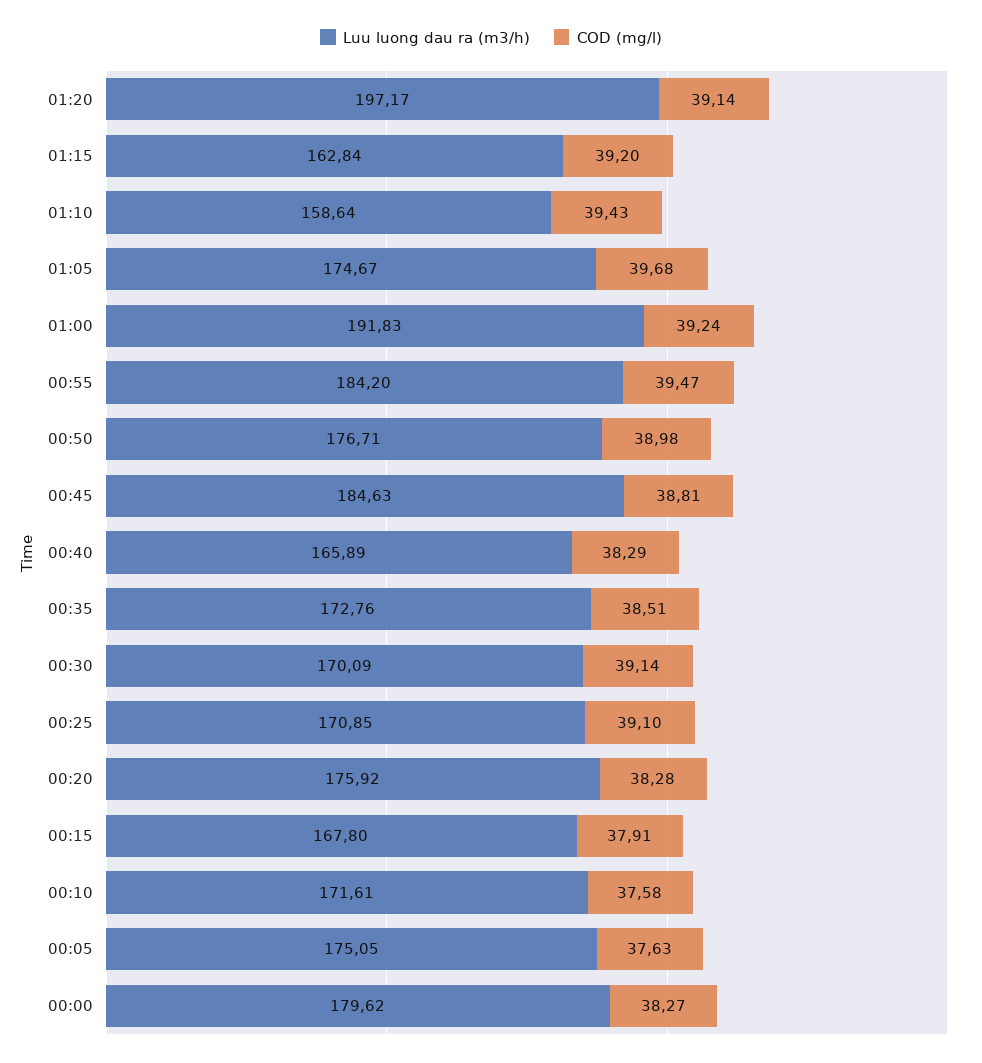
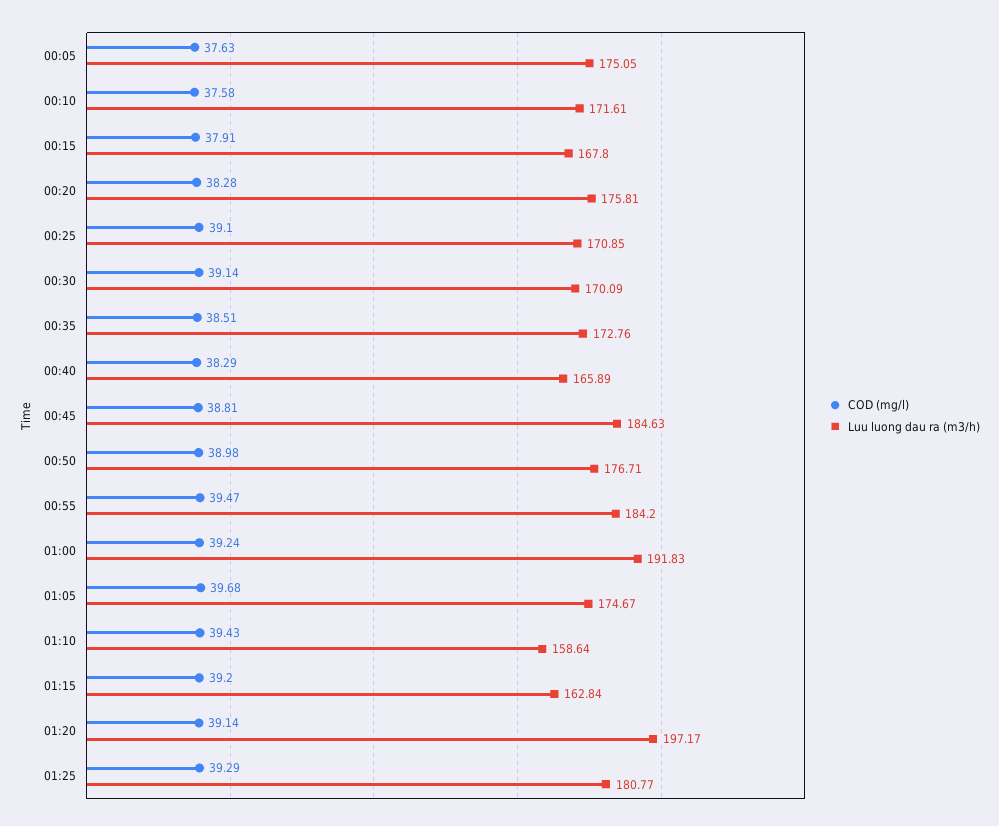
Luu luong dau ra (m3/h), 00:20: 175.92 -> 175.81
Luu luong dau ra (m3/h), 00:00: 179.62 -> none
COD (mg/l), 00:00: 38.27 -> none
COD (mg/l), 01:25: none -> 39.29
Luu luong dau ra (m3/h), 01:25: none -> 180.77

